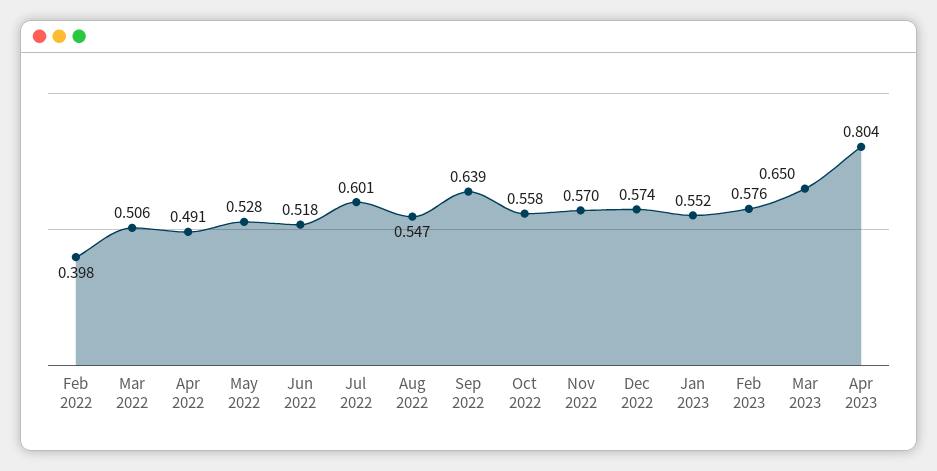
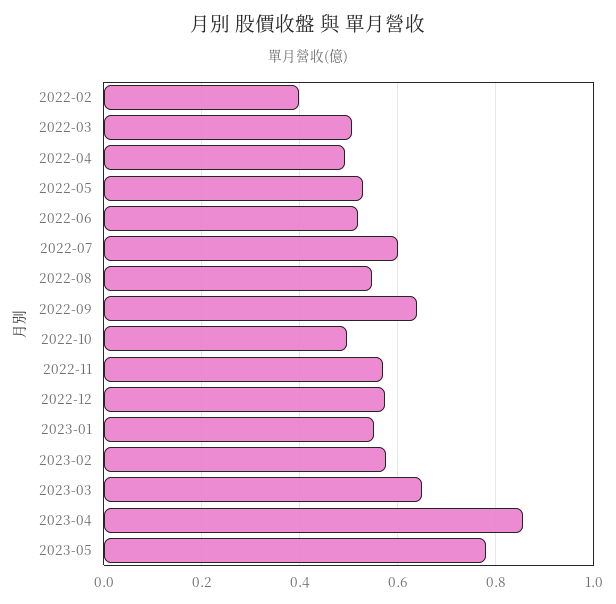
Oct 2022: 0.558 -> 0.5
Apr 2023: 0.804 -> 0.86
2023-05: none -> 0.78

